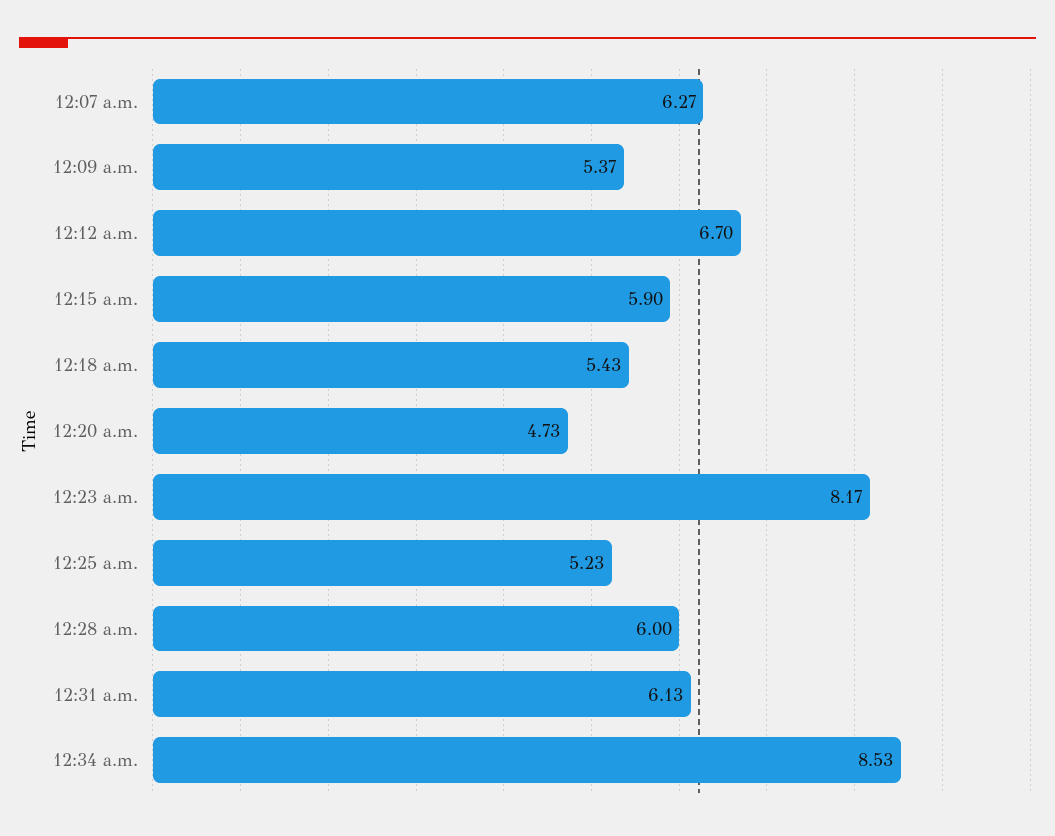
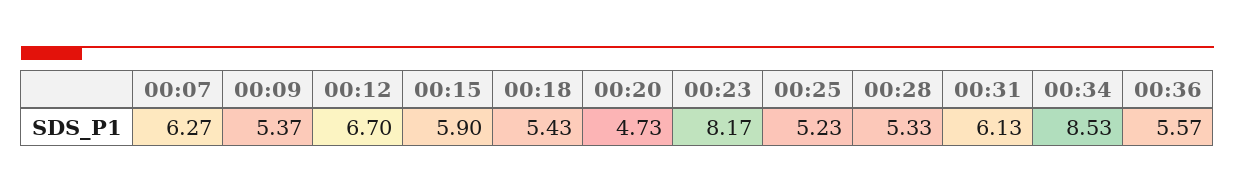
12:28 a.m.: 6 -> 5.33
00:36: none -> 5.57

